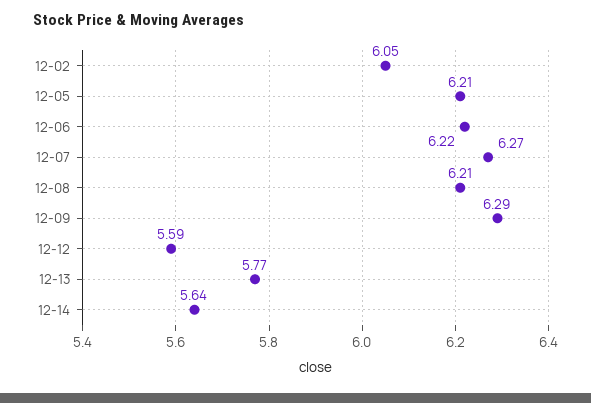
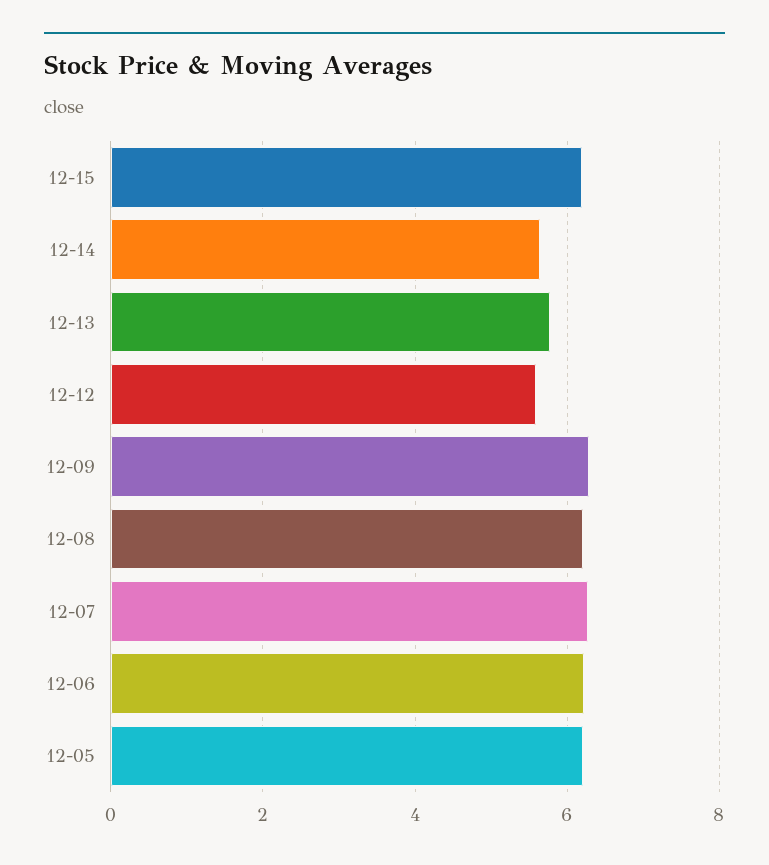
12-02: 6.05 -> none
12-15: none -> 6.2

